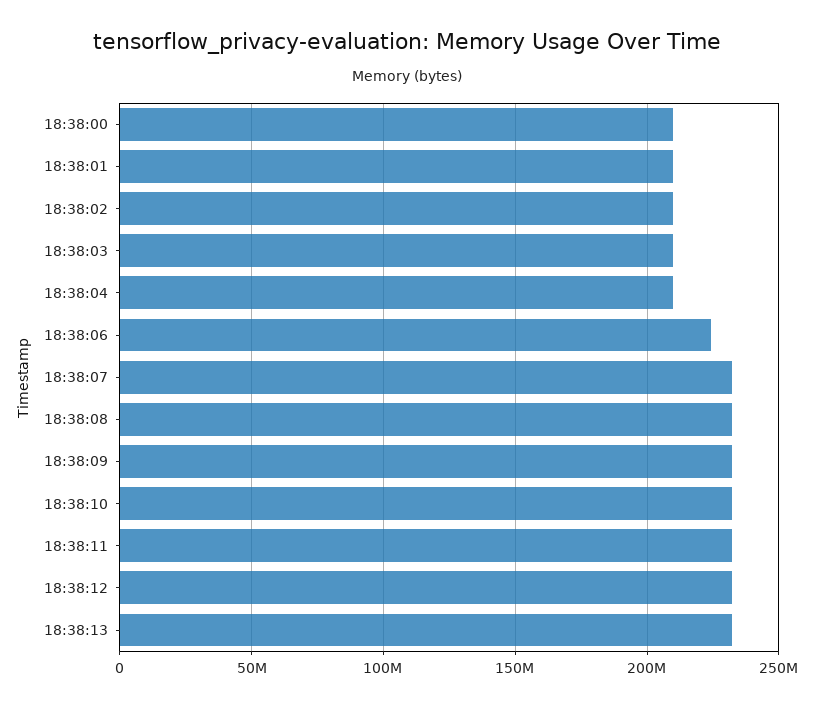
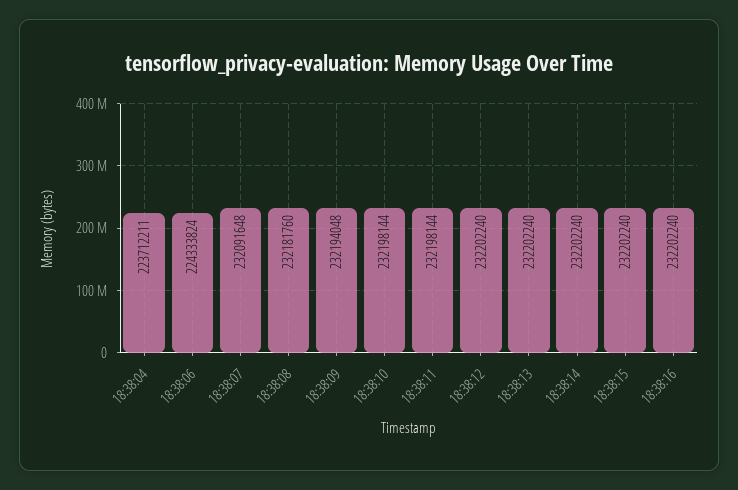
18:38:00: 210000000 -> none
18:38:01: 210000000 -> none
18:38:02: 210000000 -> none
18:38:03: 210000000 -> none
18:38:04: 210000000 -> 223712211
18:38:14: none -> 232202240
18:38:15: none -> 232202240
18:38:16: none -> 232202240

